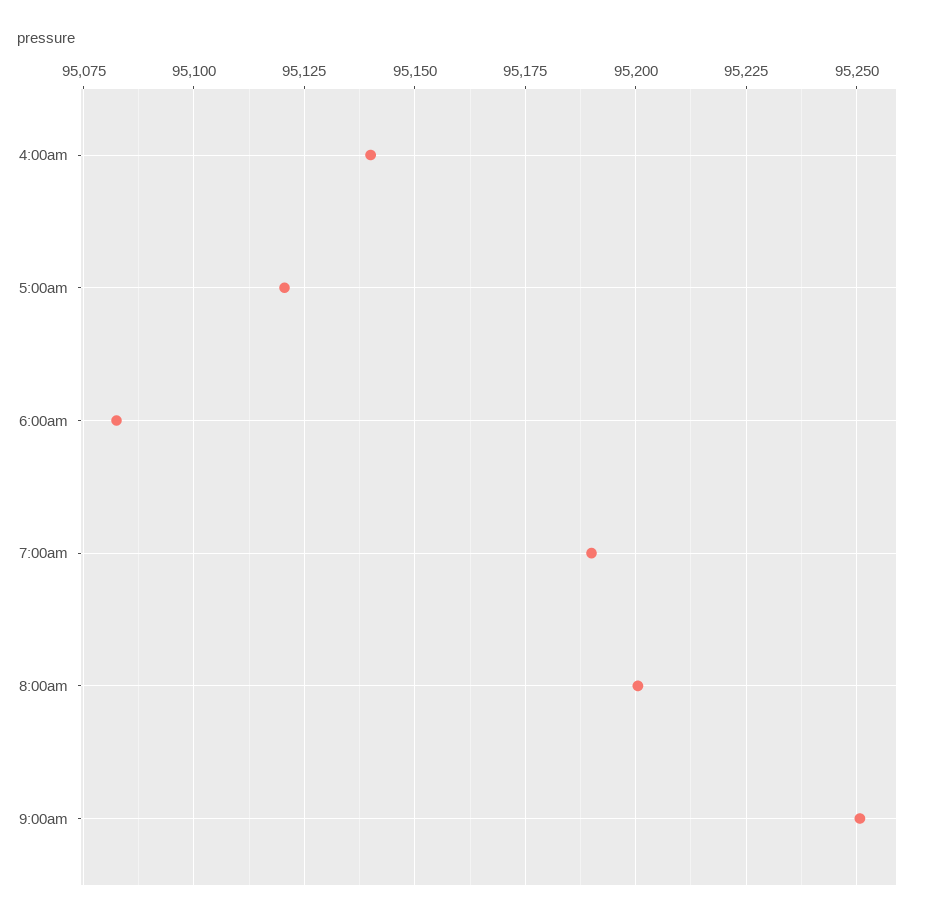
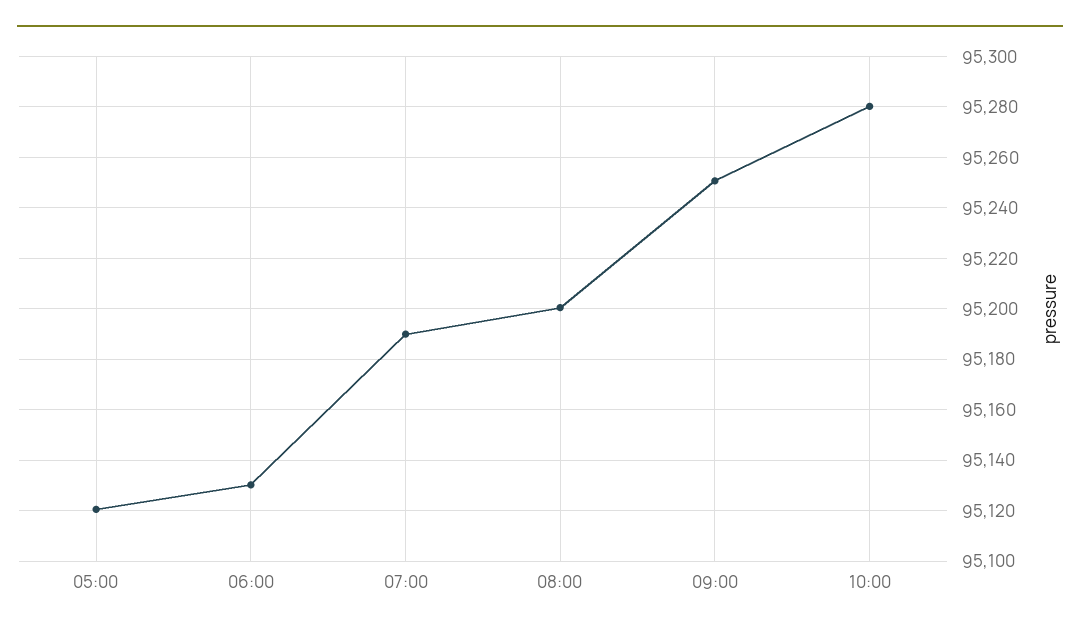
4:00am: 95140 -> none
6:00am: 95082.5 -> 95130
10:00: none -> 95280

